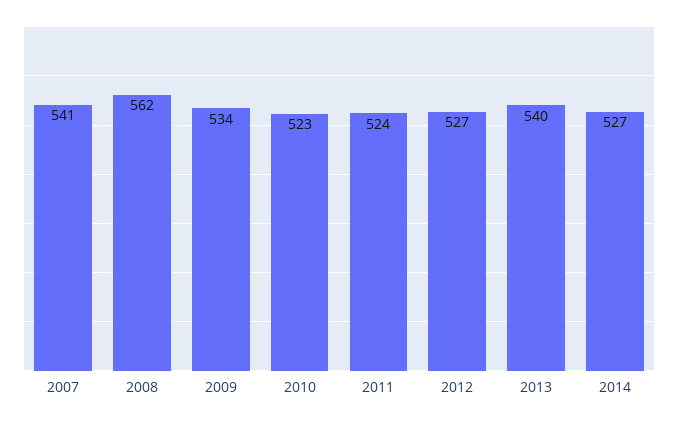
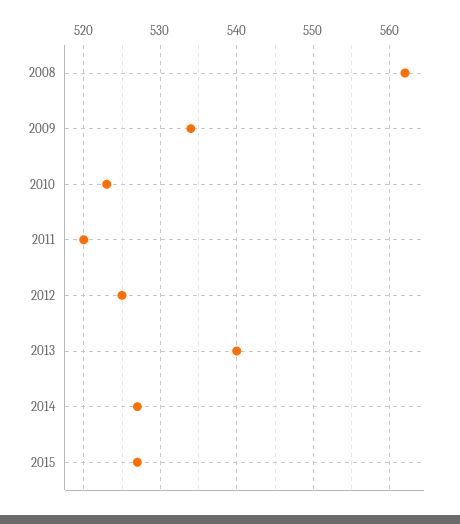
2007: 541 -> none
2011: 524 -> 520
2012: 527 -> 525
2015: none -> 527

